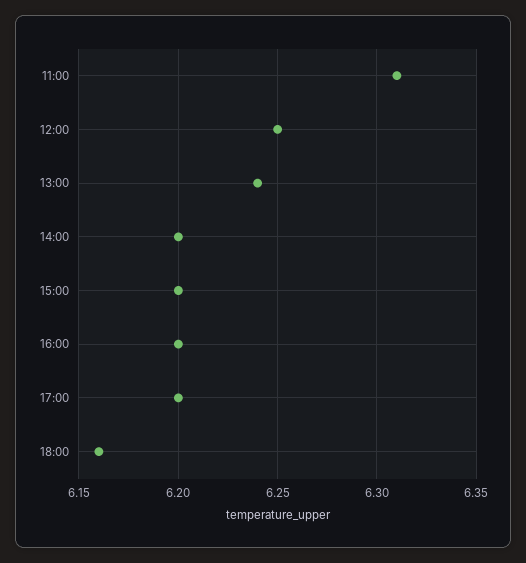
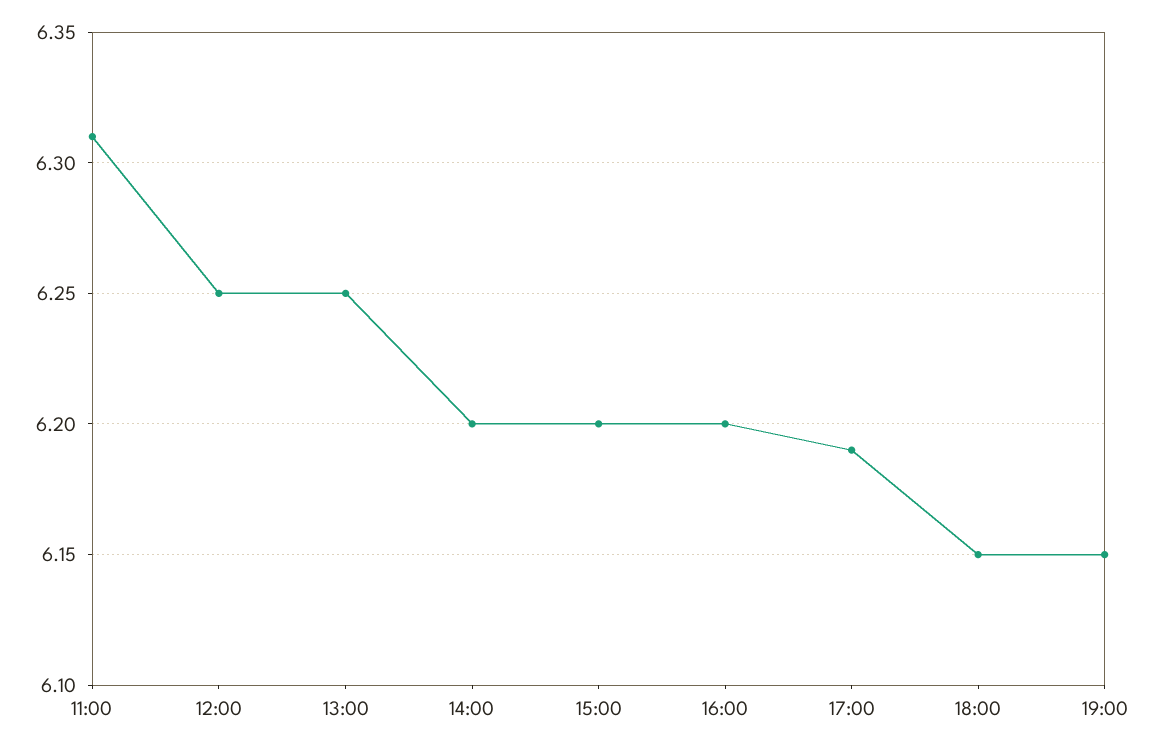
13:00: 6.24 -> 6.25
17:00: 6.2 -> 6.19
18:00: 6.16 -> 6.15
19:00: none -> 6.15

